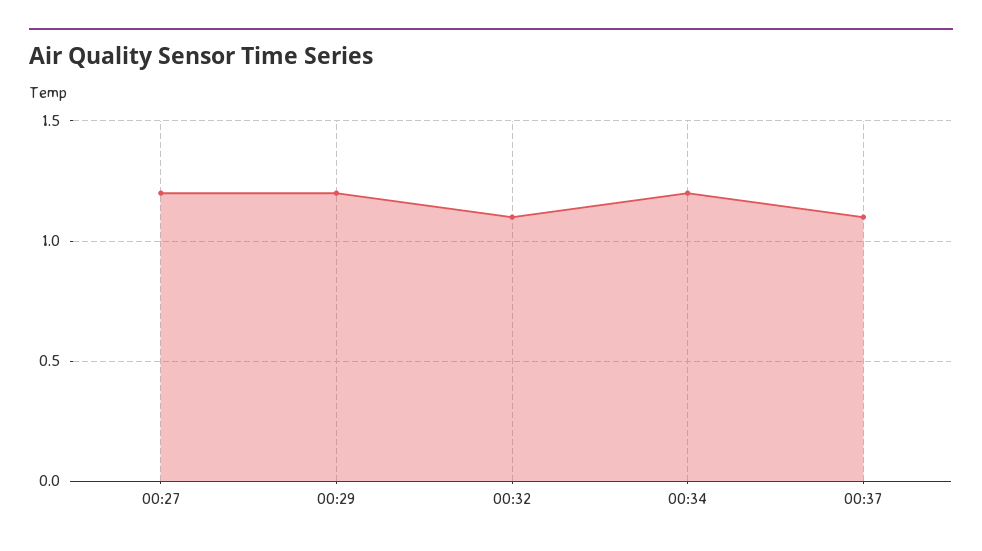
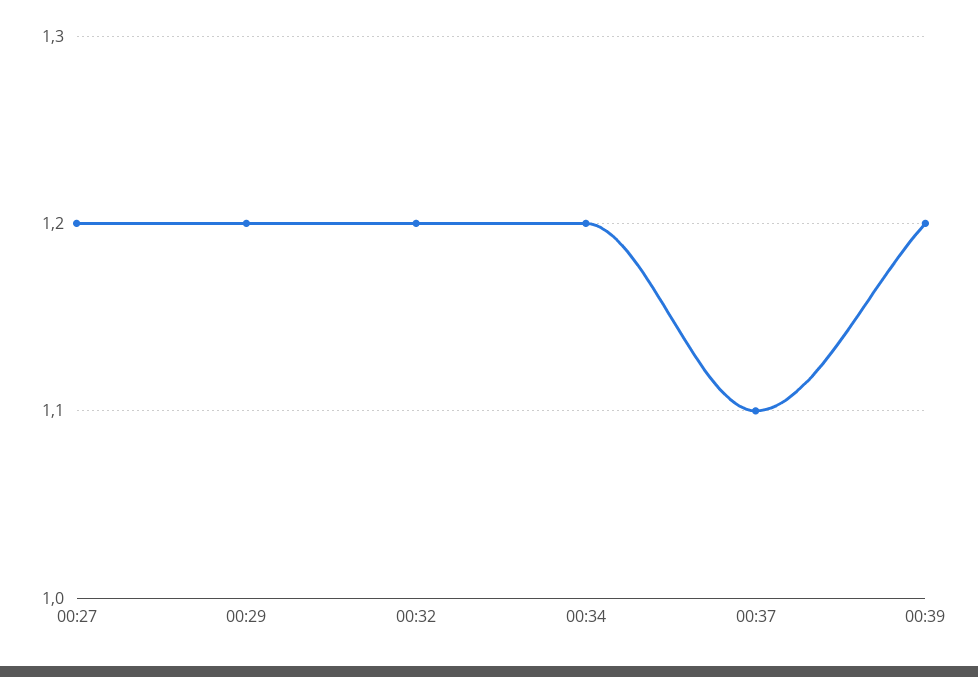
00:32: 1.1 -> 1.2
00:39: none -> 1.2

